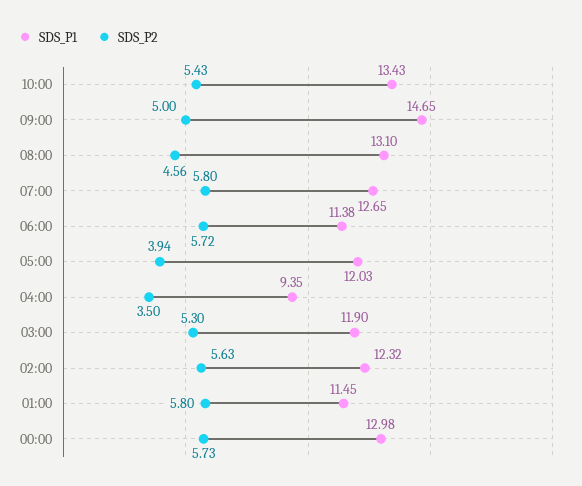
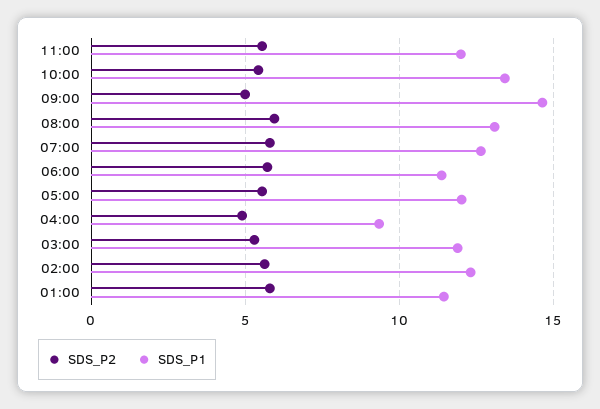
SDS_P2, 08:00: 4.56 -> 6
SDS_P2, 05:00: 3.94 -> 5.5
SDS_P2, 04:00: 3.5 -> 5
SDS_P1, 00:00: 12.98 -> none
SDS_P2, 00:00: 5.73 -> none
SDS_P2, 11:00: none -> 5.5
SDS_P1, 11:00: none -> 12

